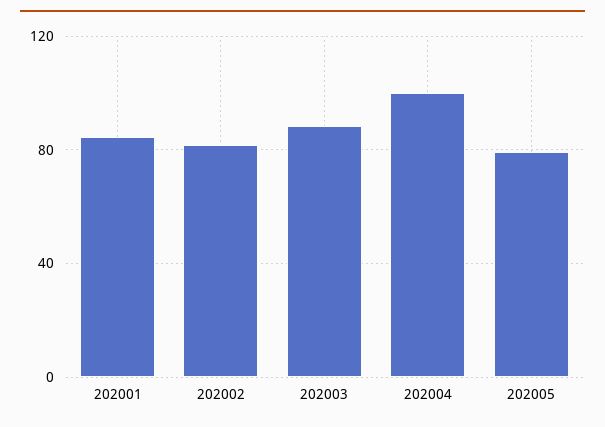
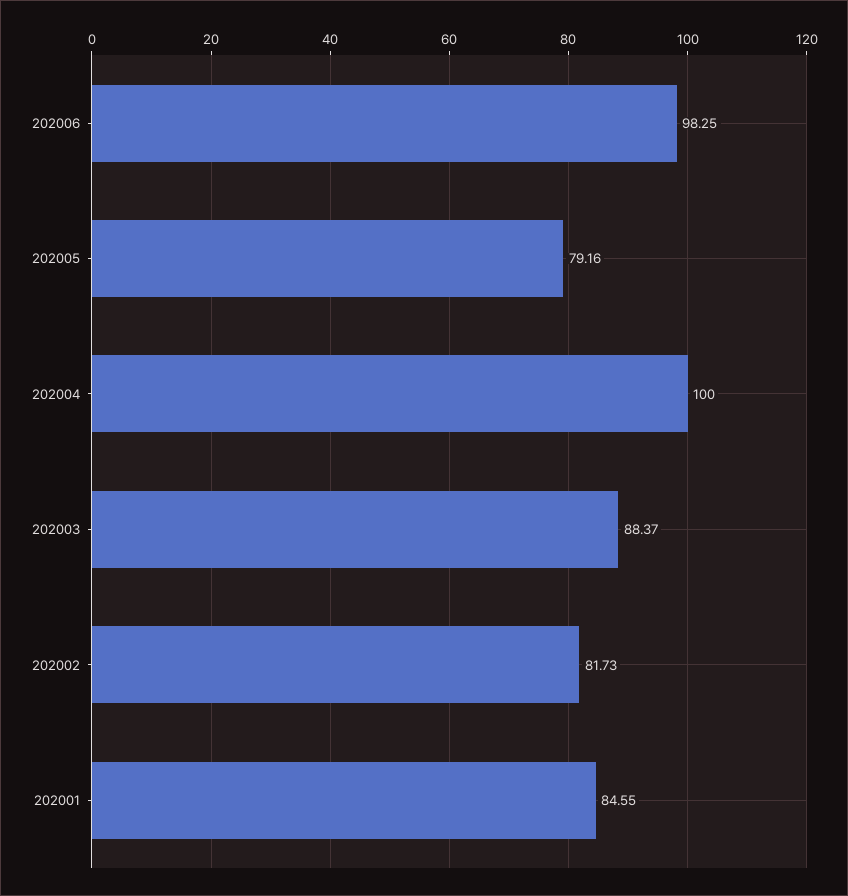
202006: none -> 98.25

